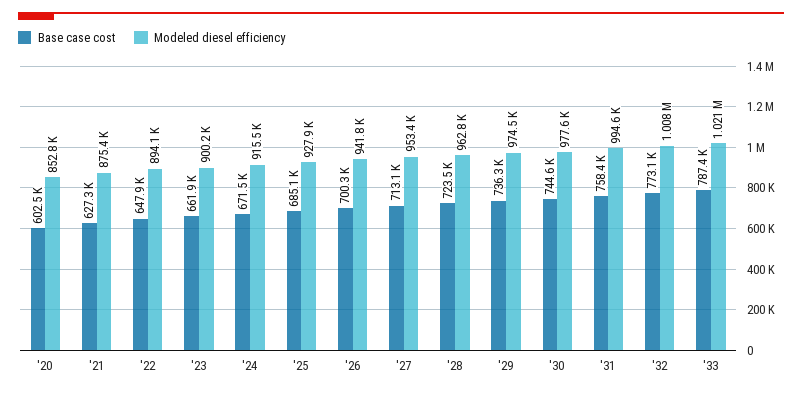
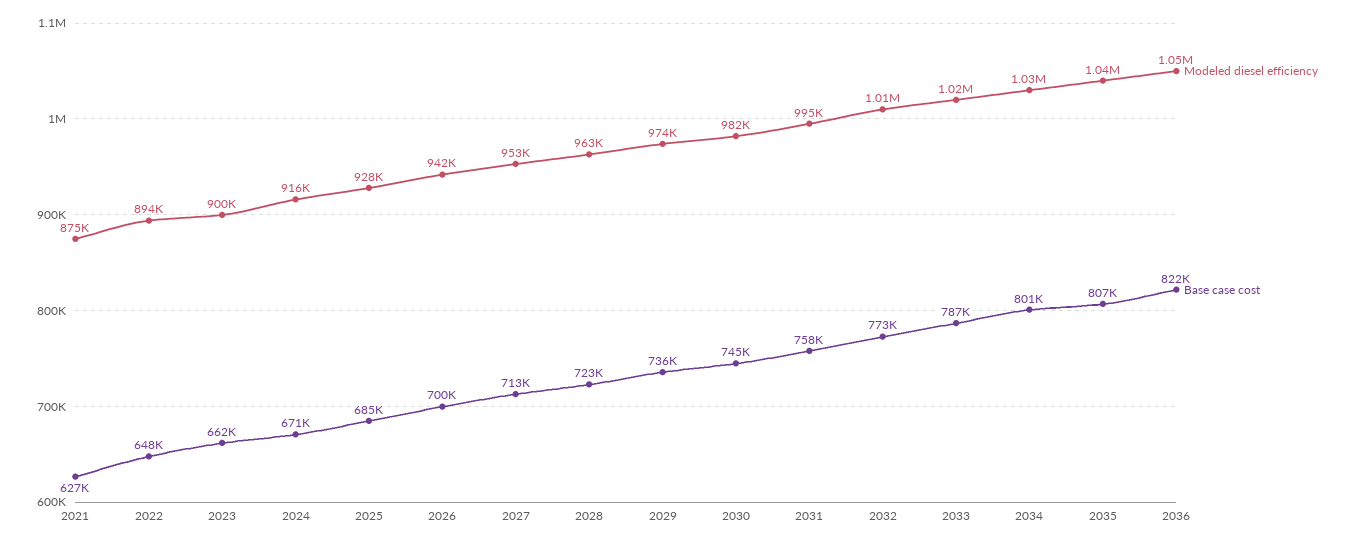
Base case cost, '20: 602500 -> none
Modeled diesel efficiency, '20: 852800 -> none
Modeled diesel efficiency, '30: 977600 -> 982000
Modeled diesel efficiency, 2034: none -> 1030000
Base case cost, 2034: none -> 801000
Modeled diesel efficiency, 2035: none -> 1040000
Base case cost, 2035: none -> 807000
Modeled diesel efficiency, 2036: none -> 1050000
Base case cost, 2036: none -> 822000

